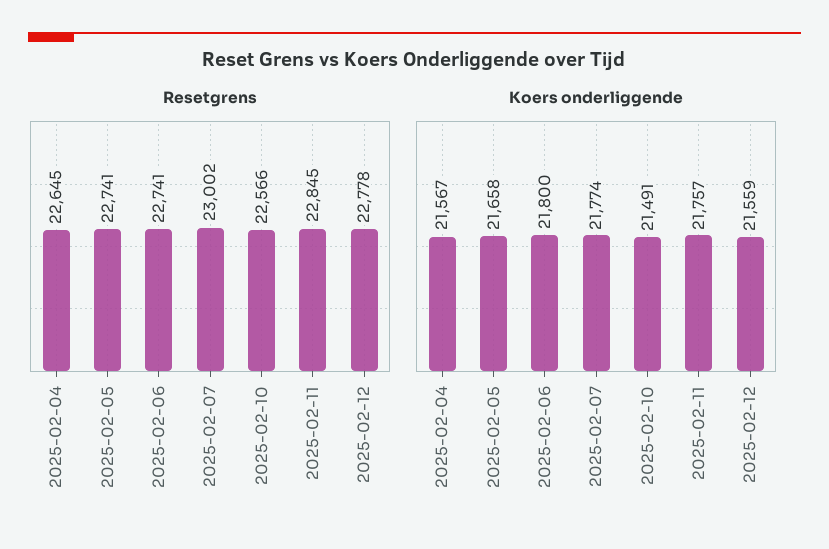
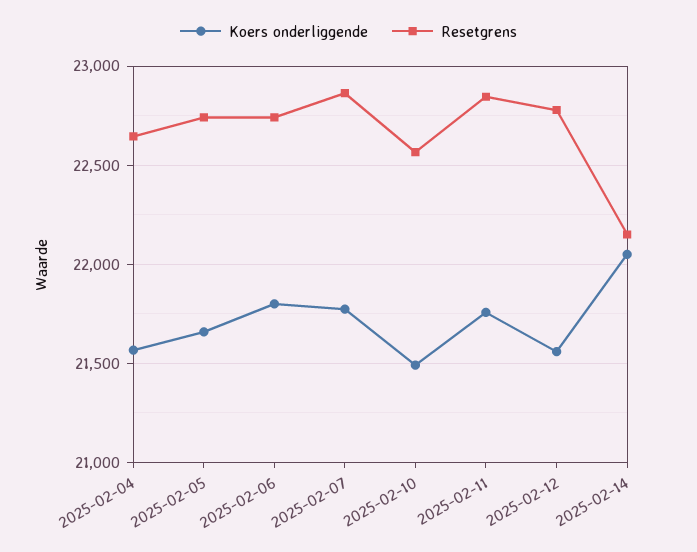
Resetgrens, 2025-02-07: 23002 -> 22850
Koers onderliggende, 2025-02-14: none -> 22050
Resetgrens, 2025-02-14: none -> 22150

